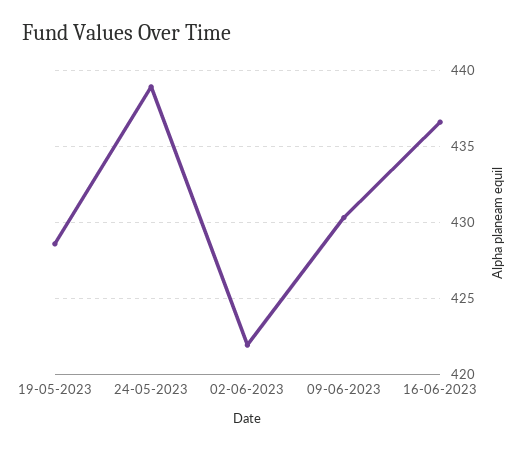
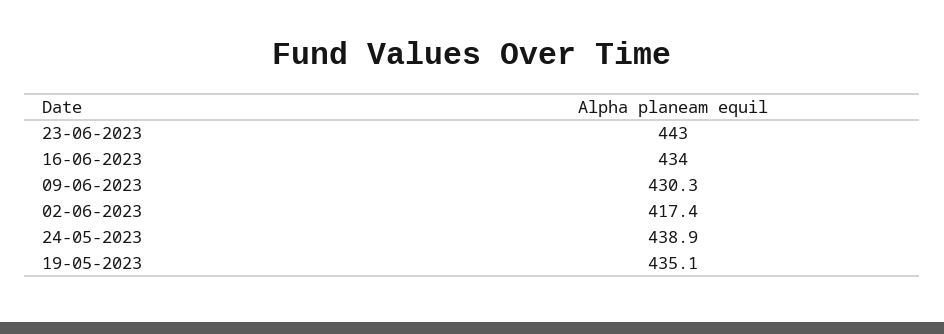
19-05-2023: 428.5 -> 435.1
02-06-2023: 422 -> 417.4
16-06-2023: 436.5 -> 434
23-06-2023: none -> 443

